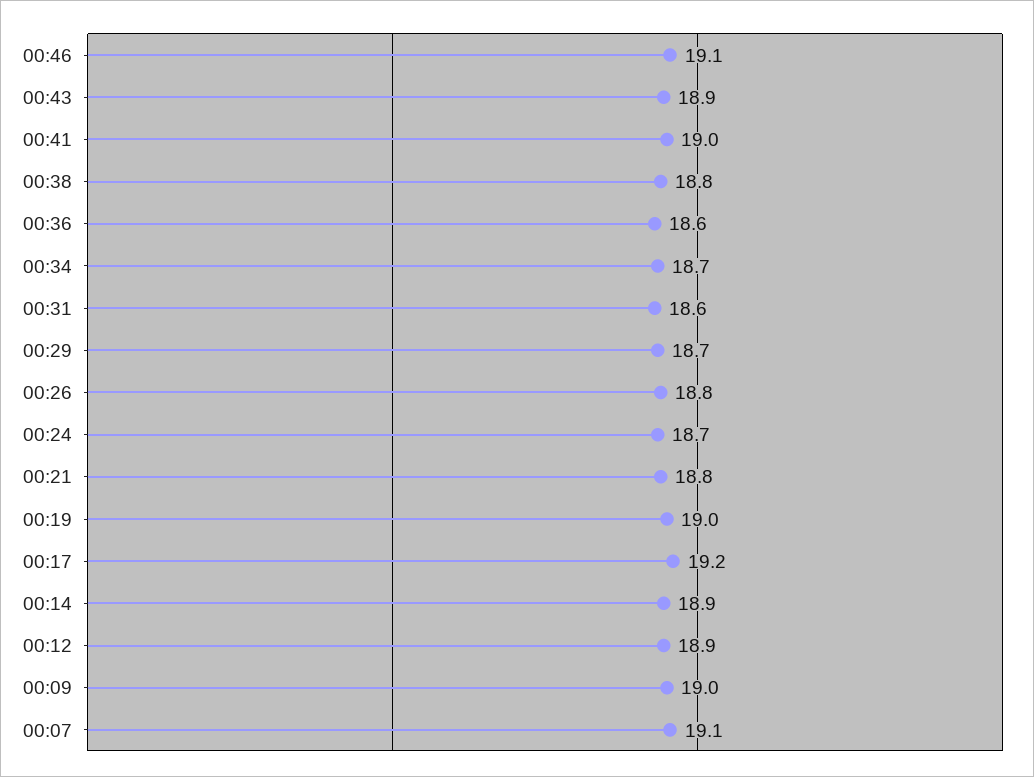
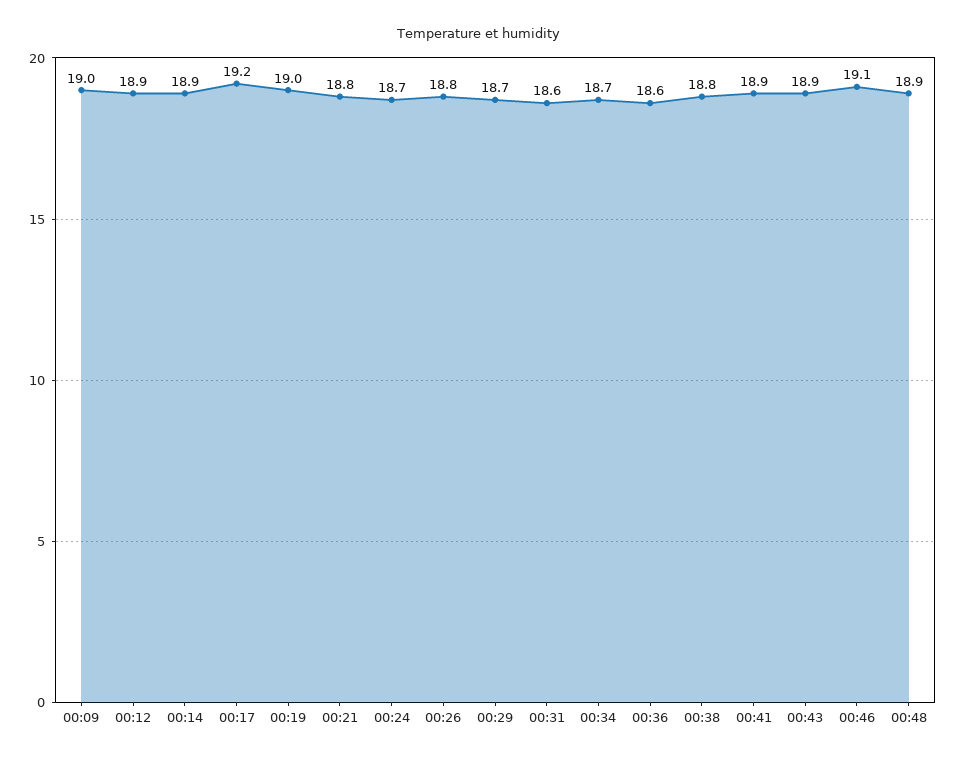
00:41: 19 -> 18.9
00:07: 19.1 -> none
00:48: none -> 18.9

